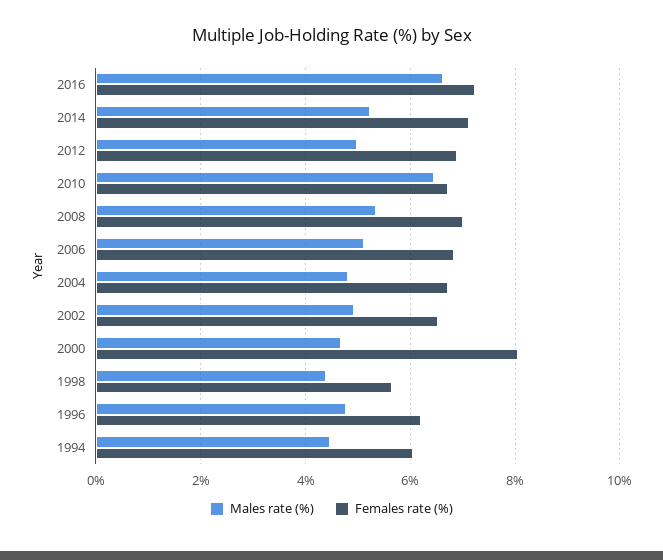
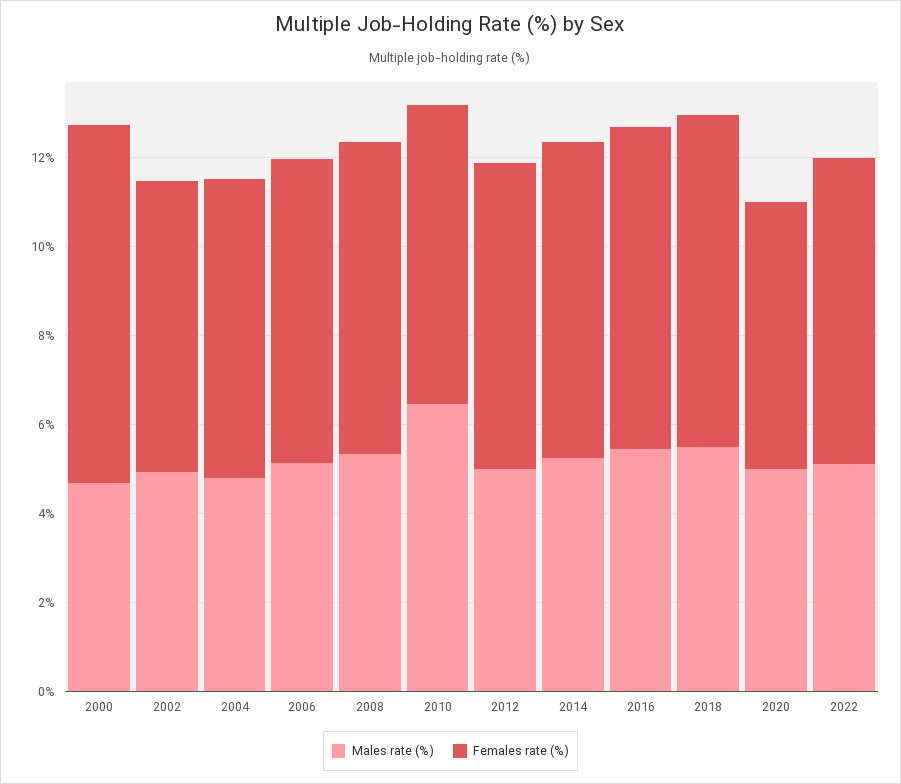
Males rate (%), 2016: 6.6 -> 5.5
Males rate (%), 1998: 4.4 -> none
Females rate (%), 1998: 5.6 -> none
Males rate (%), 1996: 4.8 -> none
Females rate (%), 1996: 6.2 -> none
Males rate (%), 1994: 4.4 -> none
Females rate (%), 1994: 6 -> none
Males rate (%), 2018: none -> 5.5
Females rate (%), 2018: none -> 7.5
Males rate (%), 2020: none -> 5
Females rate (%), 2020: none -> 6
Males rate (%), 2022: none -> 5
Females rate (%), 2022: none -> 7

